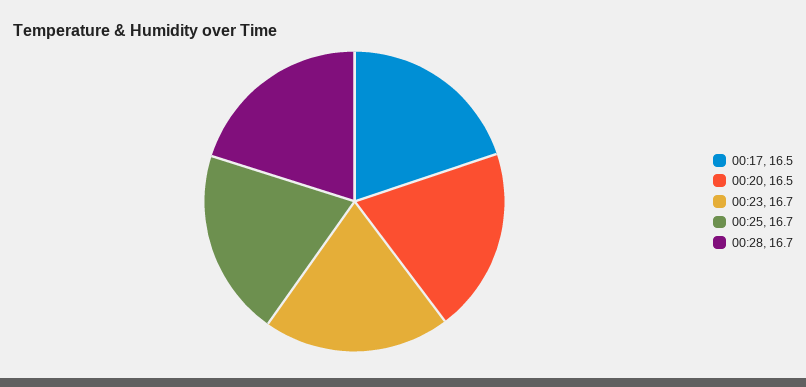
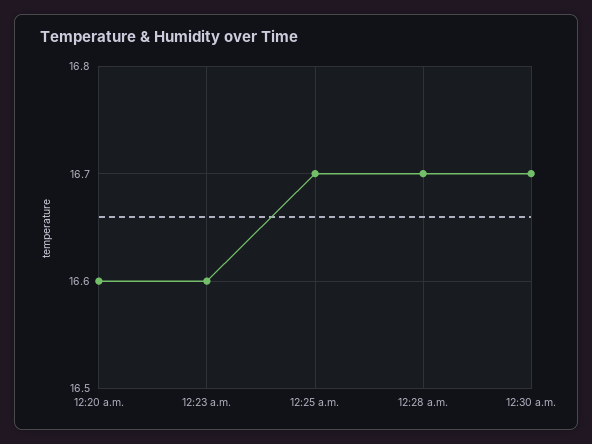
00:17: 16.5 -> none
00:20: 16.5 -> 16.6
00:23: 16.7 -> 16.6
12:30 a.m.: none -> 16.7

